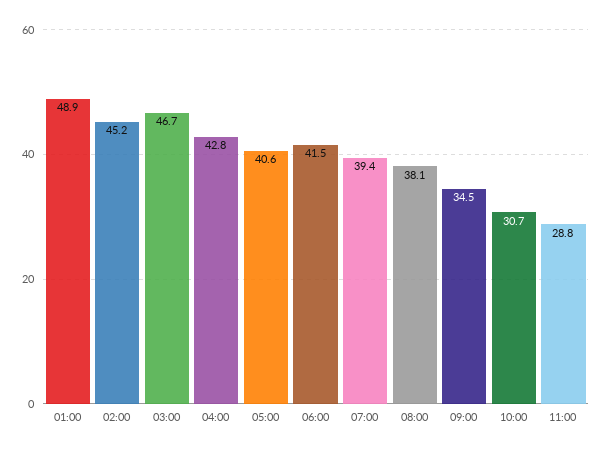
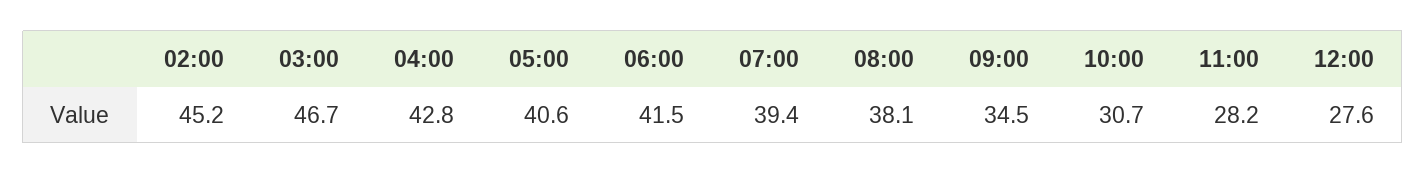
01:00: 48.9 -> none
11:00: 28.8 -> 28.2
12:00: none -> 27.6

